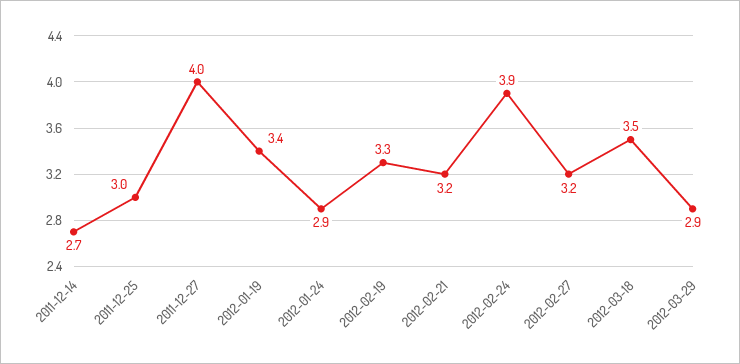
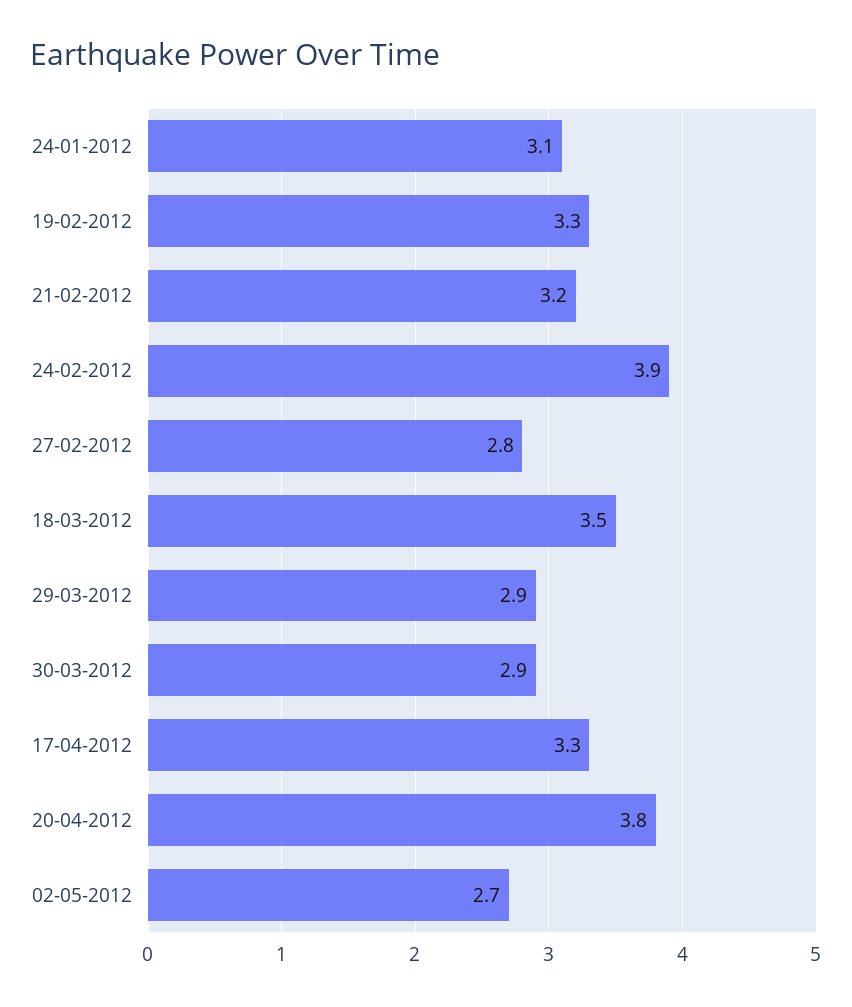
2011-12-14: 2.7 -> none
2011-12-25: 3 -> none
2011-12-27: 4 -> none
2012-01-19: 3.4 -> none
2012-01-24: 2.9 -> 3.1
2012-02-27: 3.2 -> 2.8
30-03-2012: none -> 2.9
17-04-2012: none -> 3.3
20-04-2012: none -> 3.8
02-05-2012: none -> 2.7

